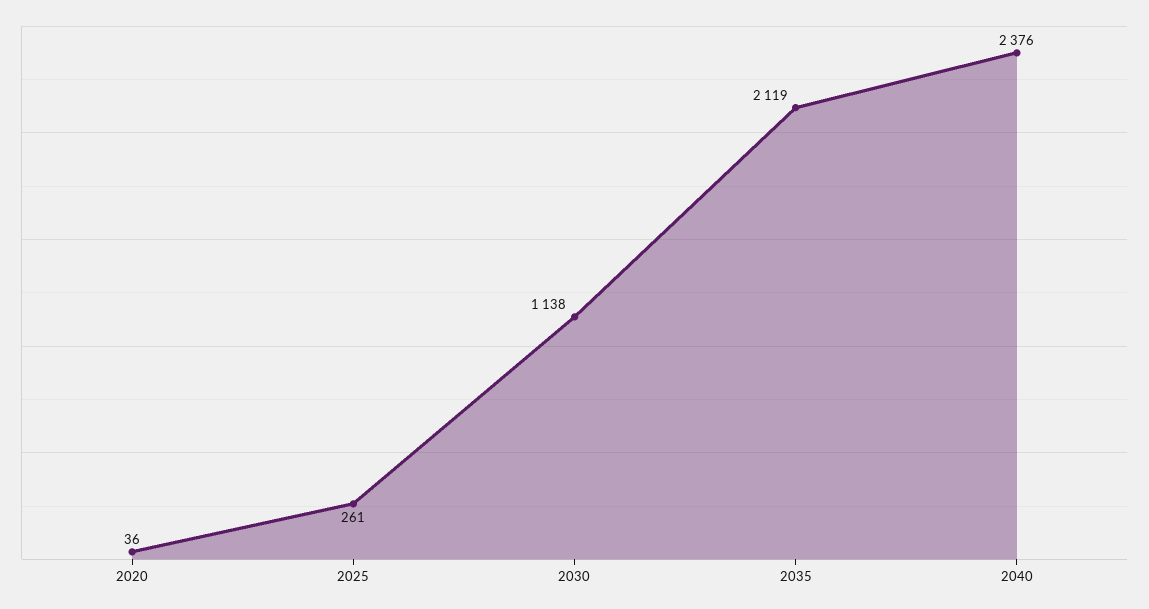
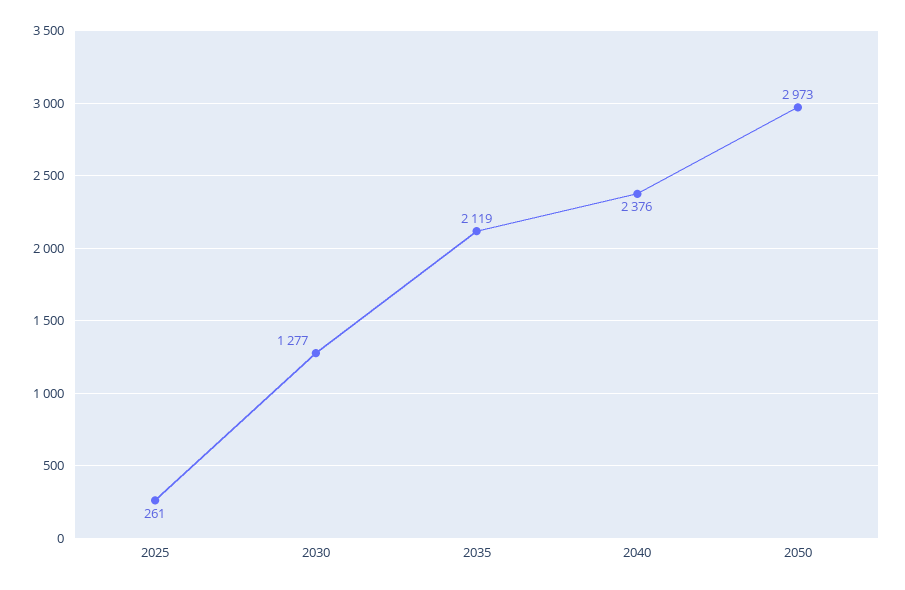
2020: 36 -> none
2030: 1138 -> 1277
2050: none -> 2973

